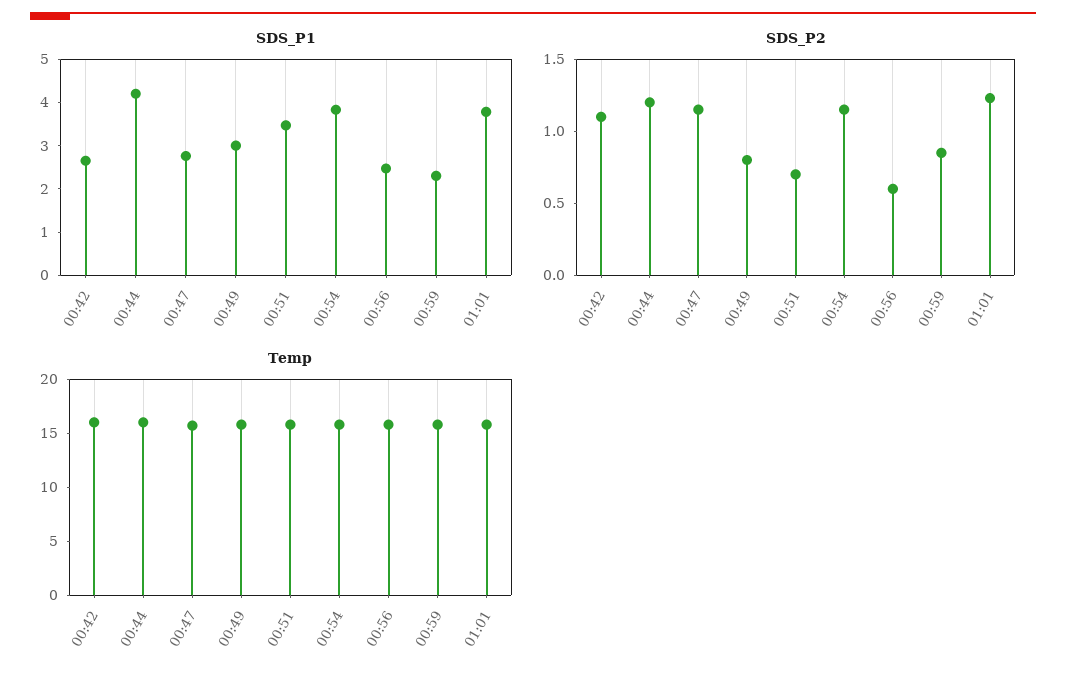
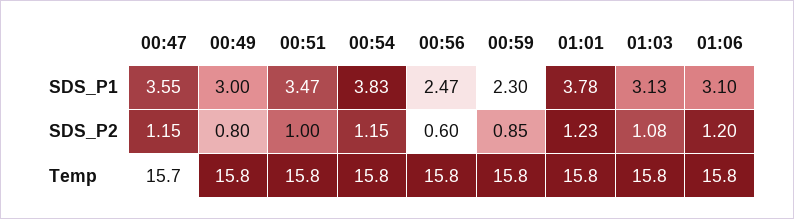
SDS_P1, 00:42: 2.6 -> none
SDS_P1, 00:44: 4.2 -> none
SDS_P1, 00:47: 2.8 -> 3.55
SDS_P2, 00:42: 1.1 -> none
SDS_P2, 00:44: 1.2 -> none
SDS_P2, 00:51: 0.7 -> 1
Temp, 00:42: 16 -> none
Temp, 00:44: 16 -> none
SDS_P1, 01:03: none -> 3.13
SDS_P1, 01:06: none -> 3.1
SDS_P2, 01:03: none -> 1.08
SDS_P2, 01:06: none -> 1.2
Temp, 01:03: none -> 15.8
Temp, 01:06: none -> 15.8

